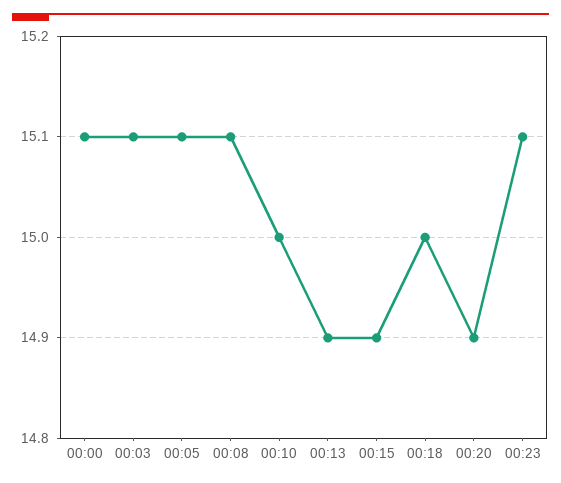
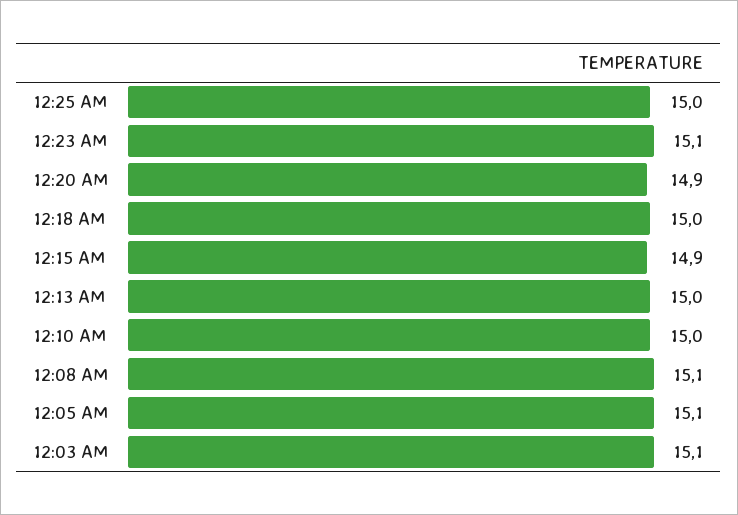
00:00: 15.1 -> none
00:13: 14.9 -> 15
12:25 AM: none -> 15

